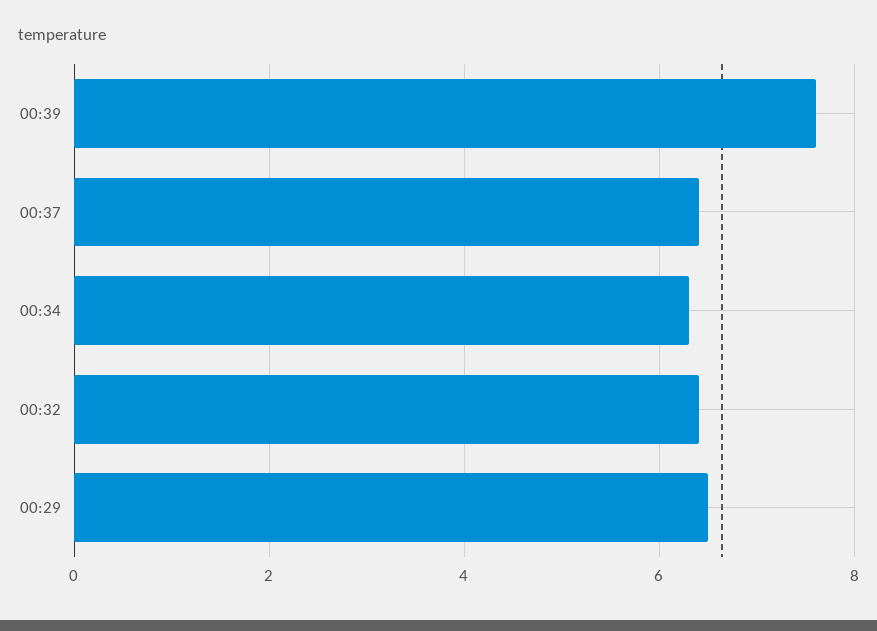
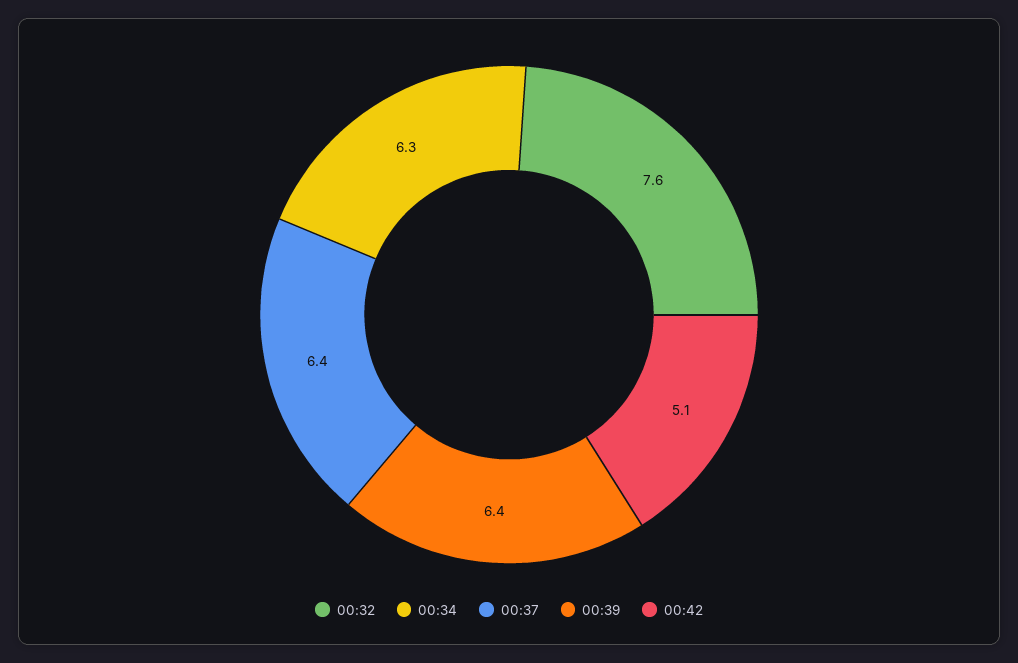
00:39: 7.5 -> 6.4
00:32: 6.5 -> 7.6
00:29: 6.5 -> none
00:42: none -> 5.1

